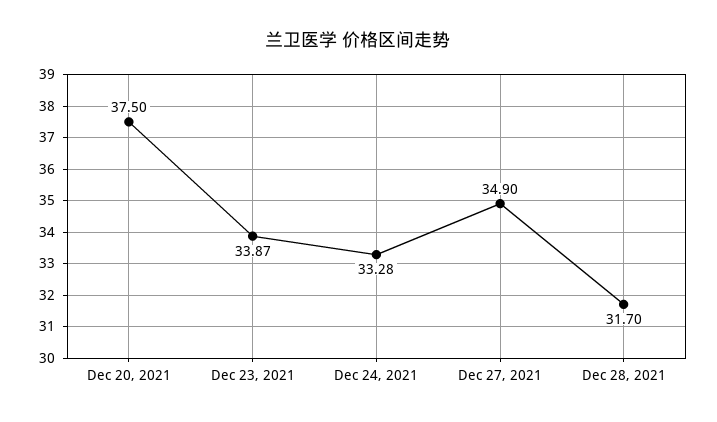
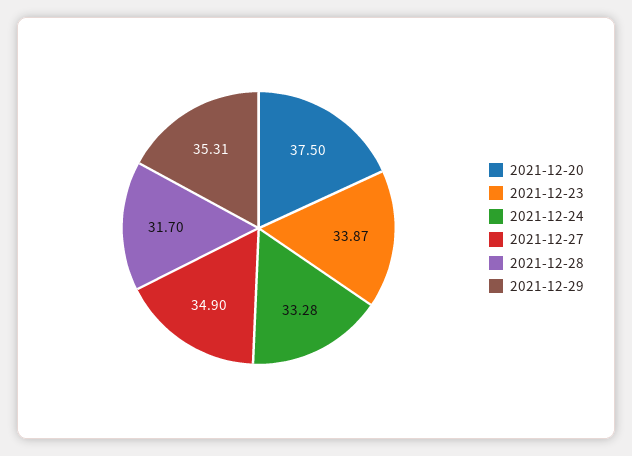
2021-12-29: none -> 35.31

